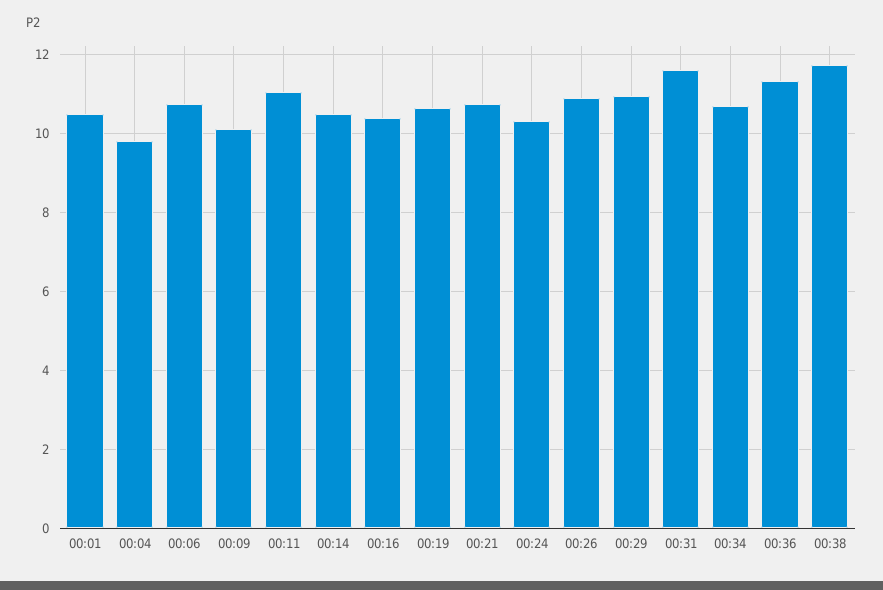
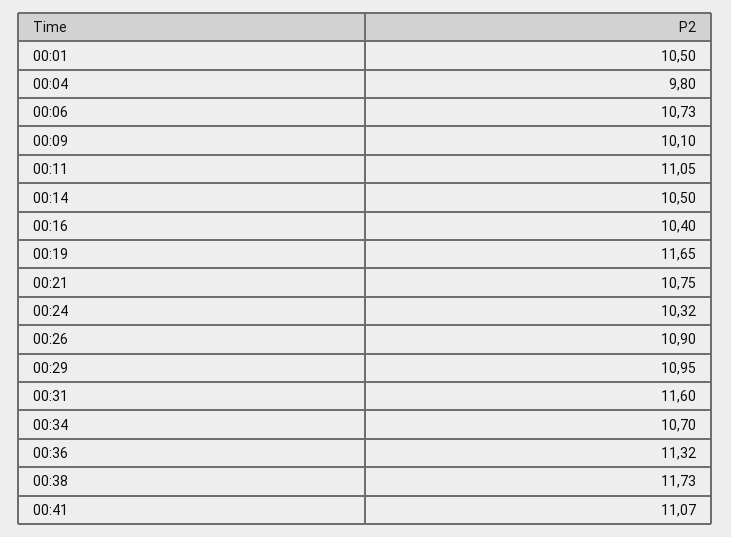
00:19: 10.6 -> 11.65
00:41: none -> 11.07

